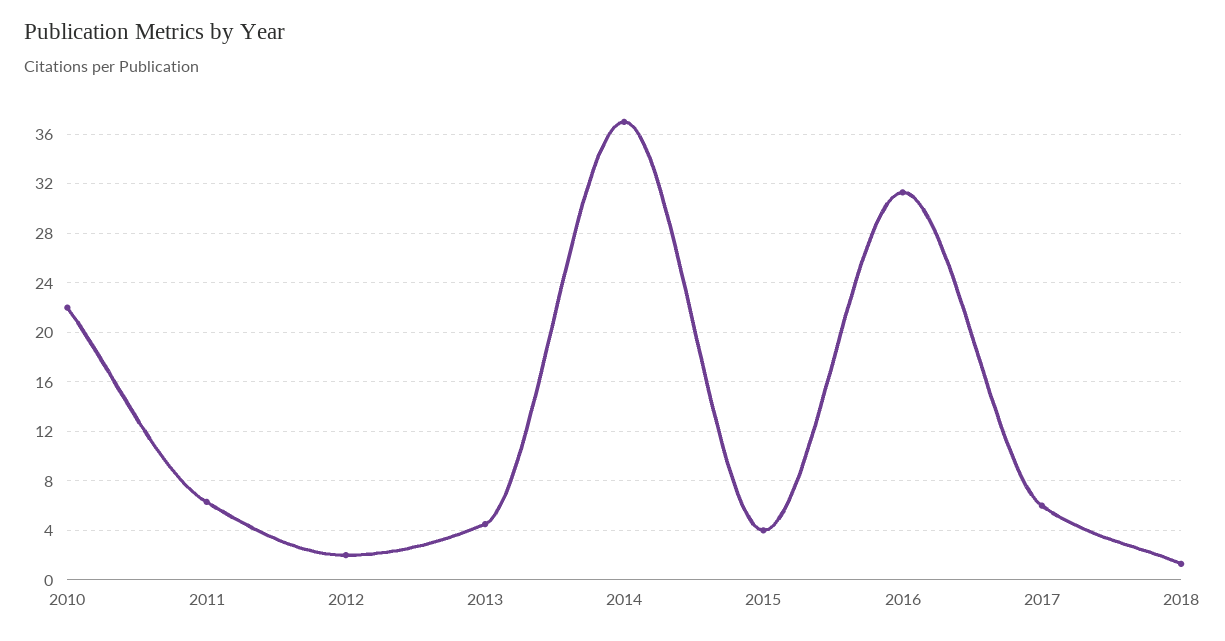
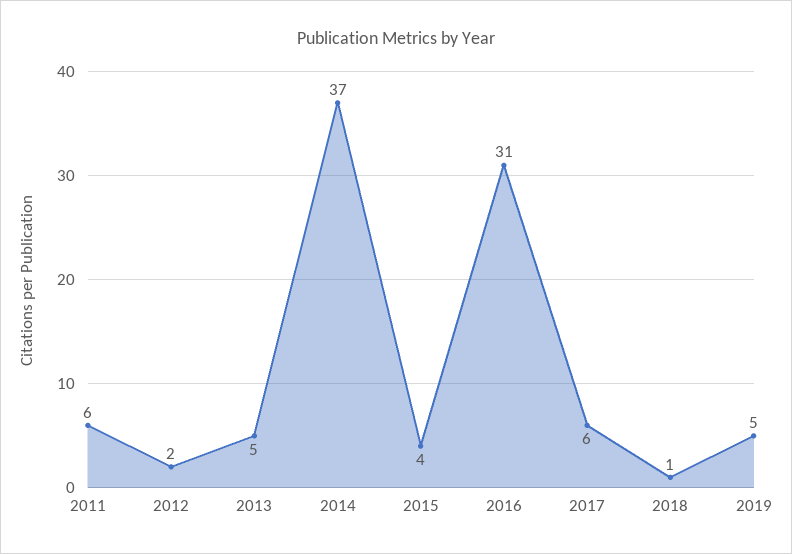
2010: 22 -> none
2019: none -> 5

